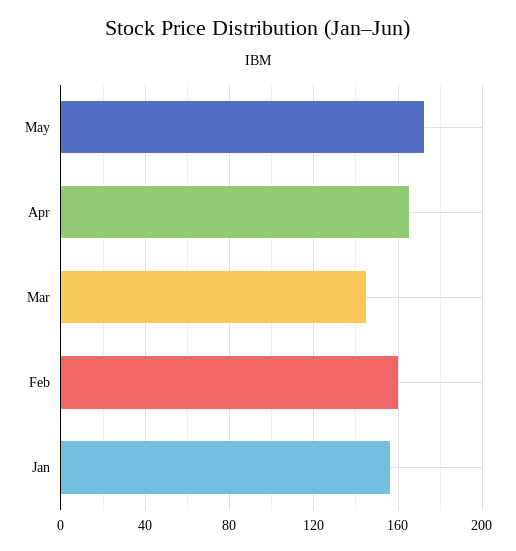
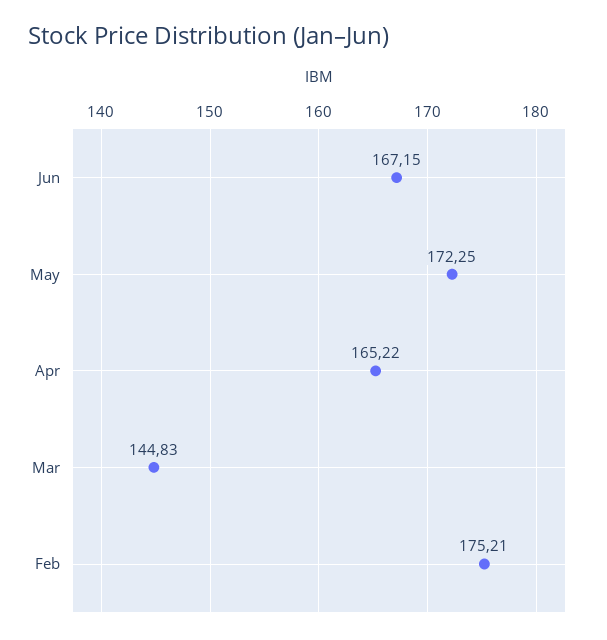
Feb: 160 -> 175.21
Jan: 155 -> none
Jun: none -> 167.15

